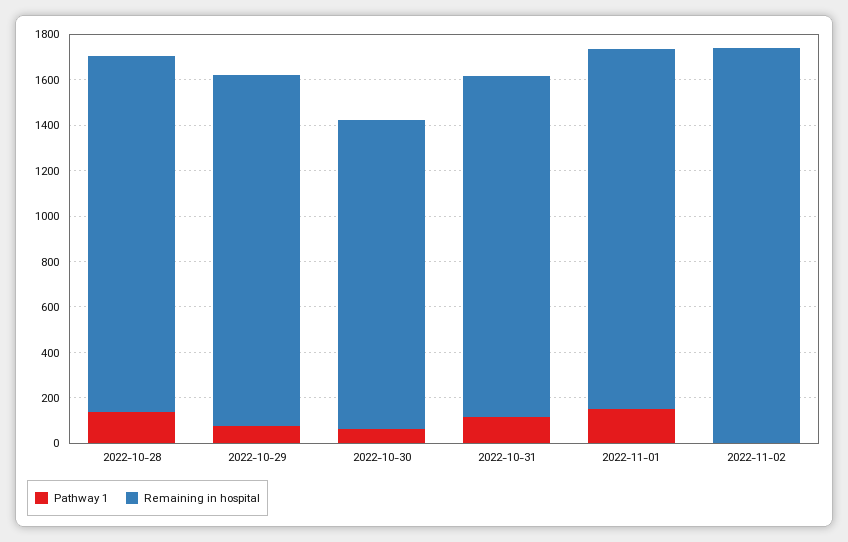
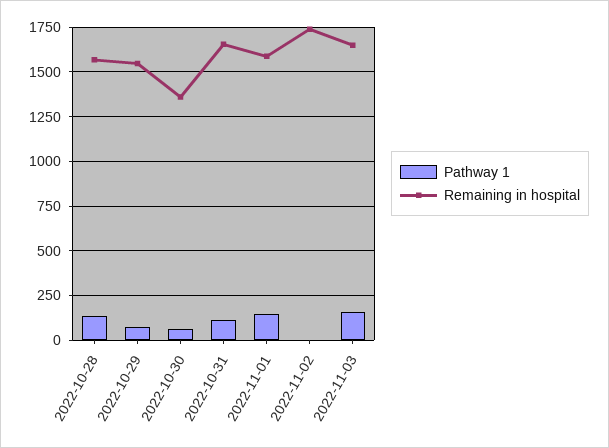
Remaining in hospital, 2022-10-31: 1500 -> 1650
Pathway 1, 2022-11-03: none -> 150
Remaining in hospital, 2022-11-03: none -> 1650

